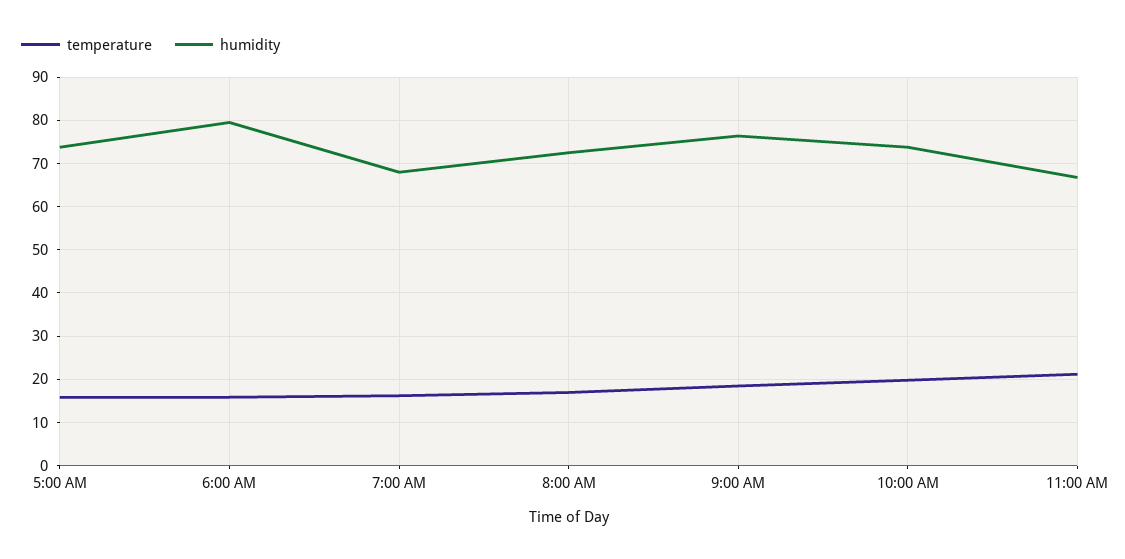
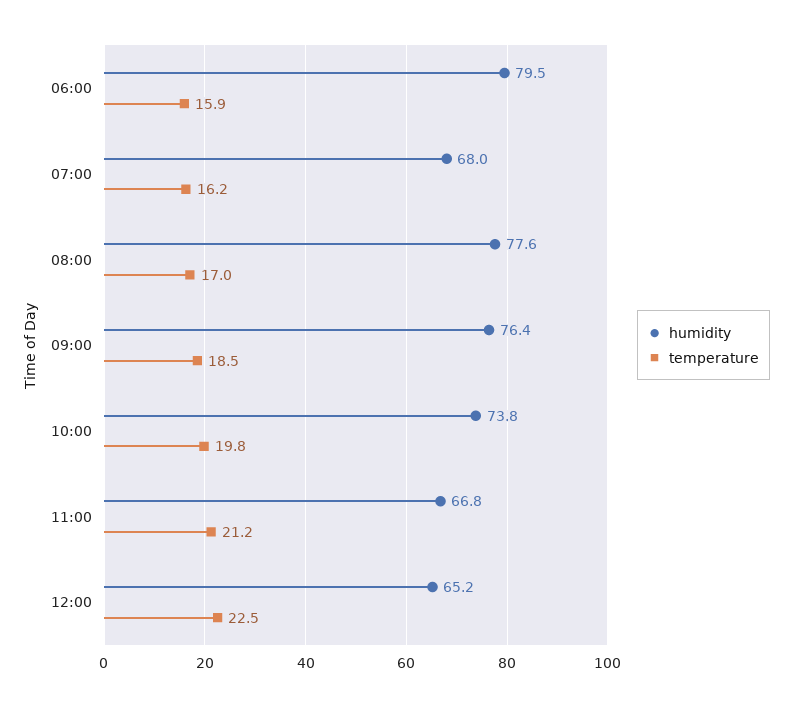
temperature, 5:00 AM: 16 -> none
humidity, 5:00 AM: 74 -> none
humidity, 8:00 AM: 72 -> 77.6
humidity, 12:00: none -> 65.2
temperature, 12:00: none -> 22.5

